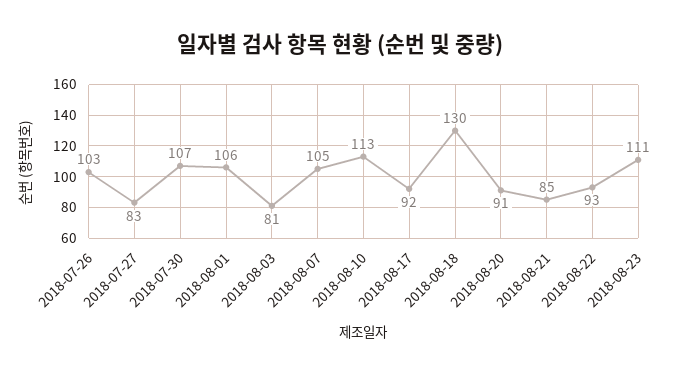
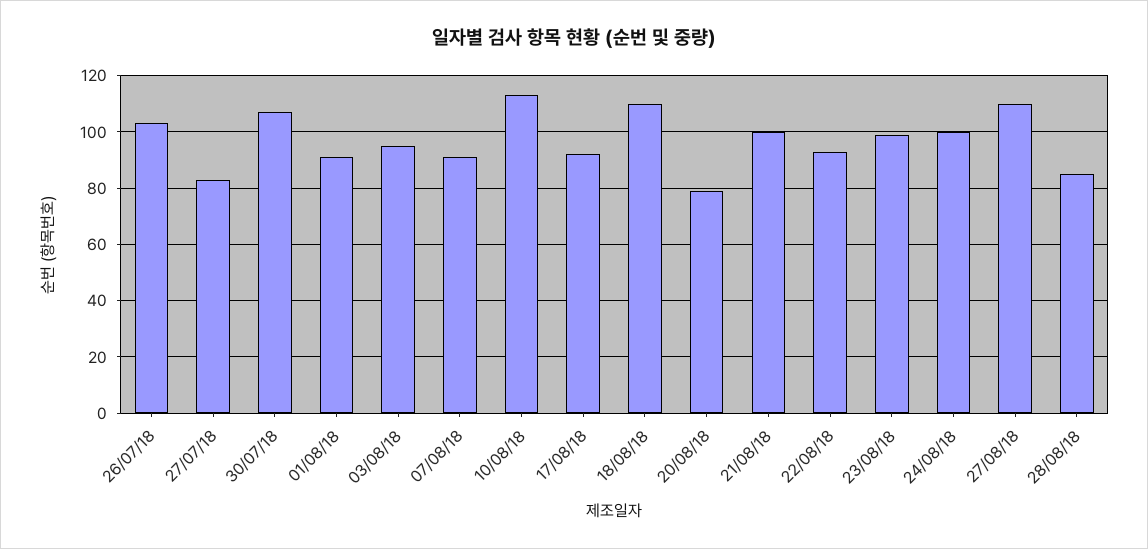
2018-08-01: 106 -> 90
2018-08-03: 81 -> 95
2018-08-07: 105 -> 90
2018-08-18: 130 -> 110
2018-08-20: 91 -> 80
2018-08-21: 85 -> 100
2018-08-23: 111 -> 100
24/08/18: none -> 100
27/08/18: none -> 110
28/08/18: none -> 85

